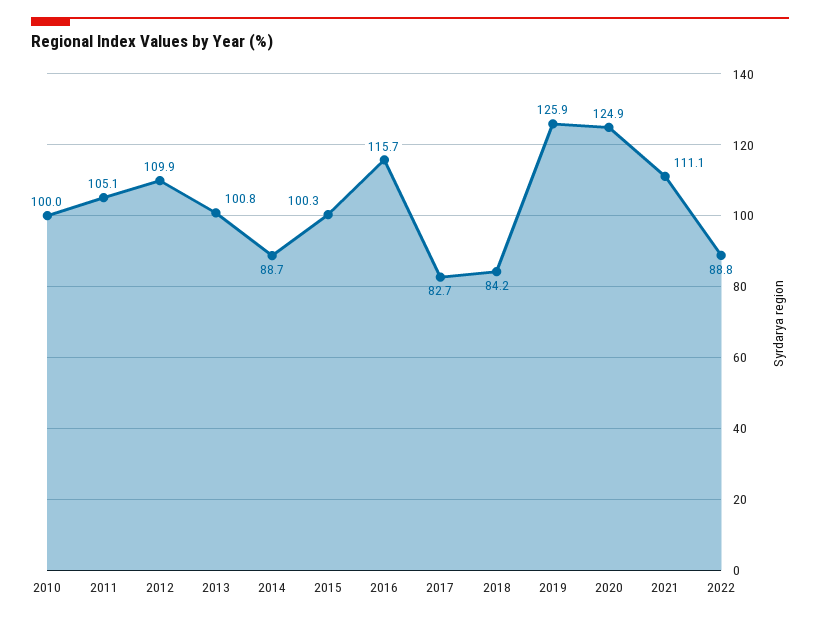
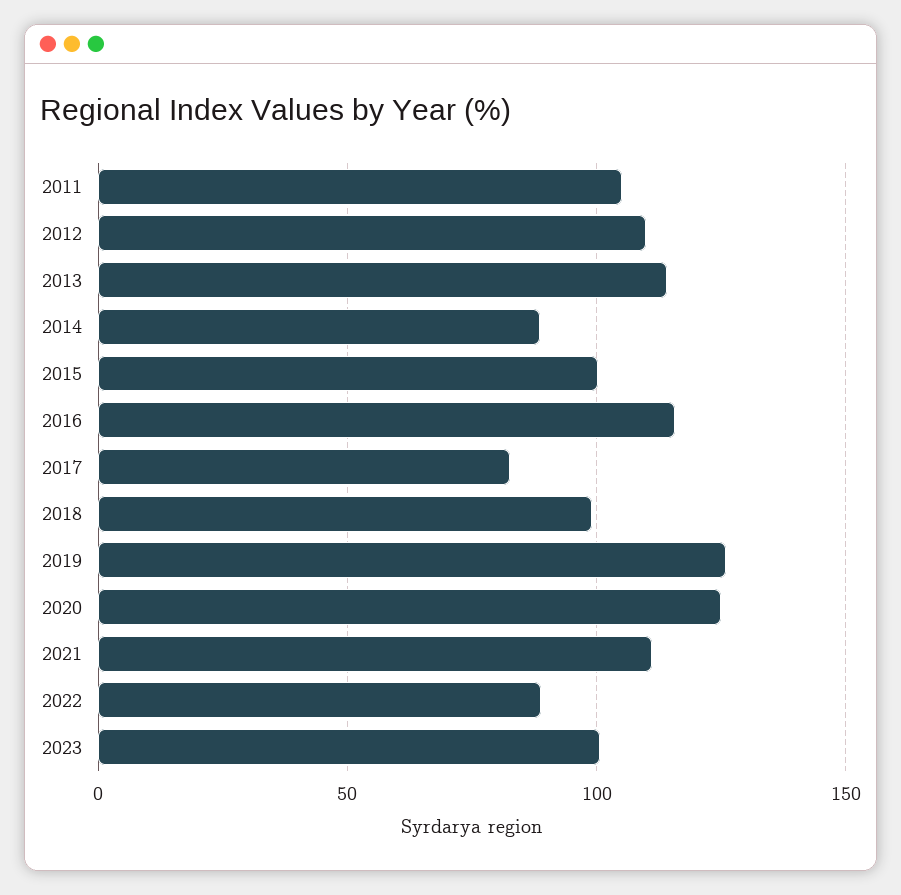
2010: 100 -> none
2013: 100.8 -> 115
2018: 84.2 -> 100
2023: none -> 100

